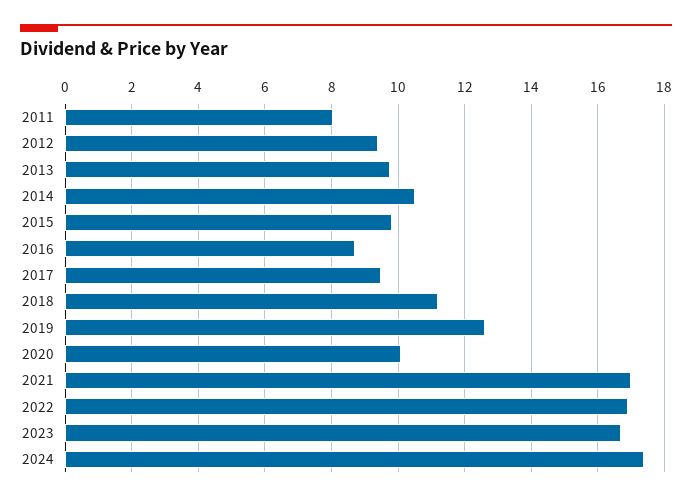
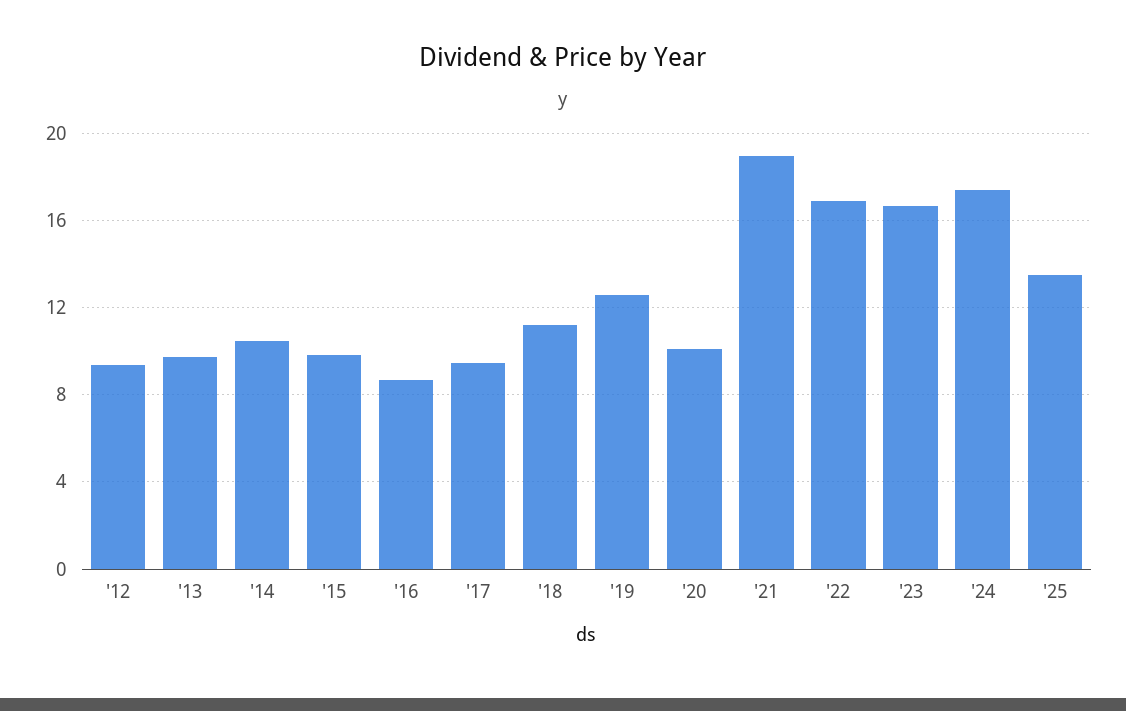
2011: 8 -> none
2021: 17 -> 19
'25: none -> 13.5

